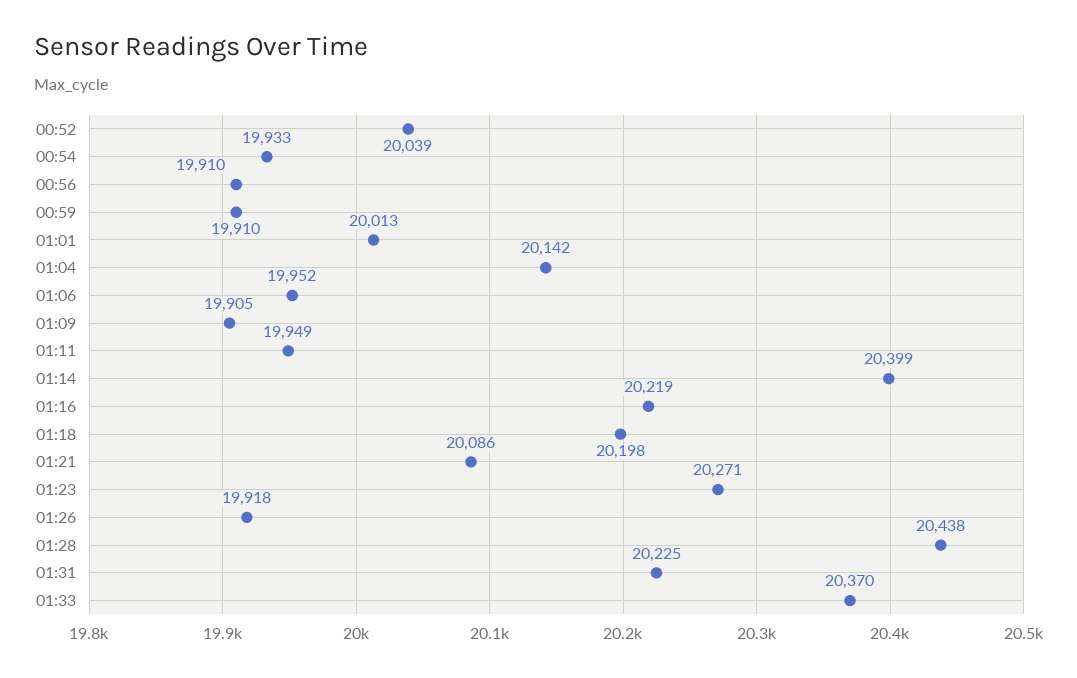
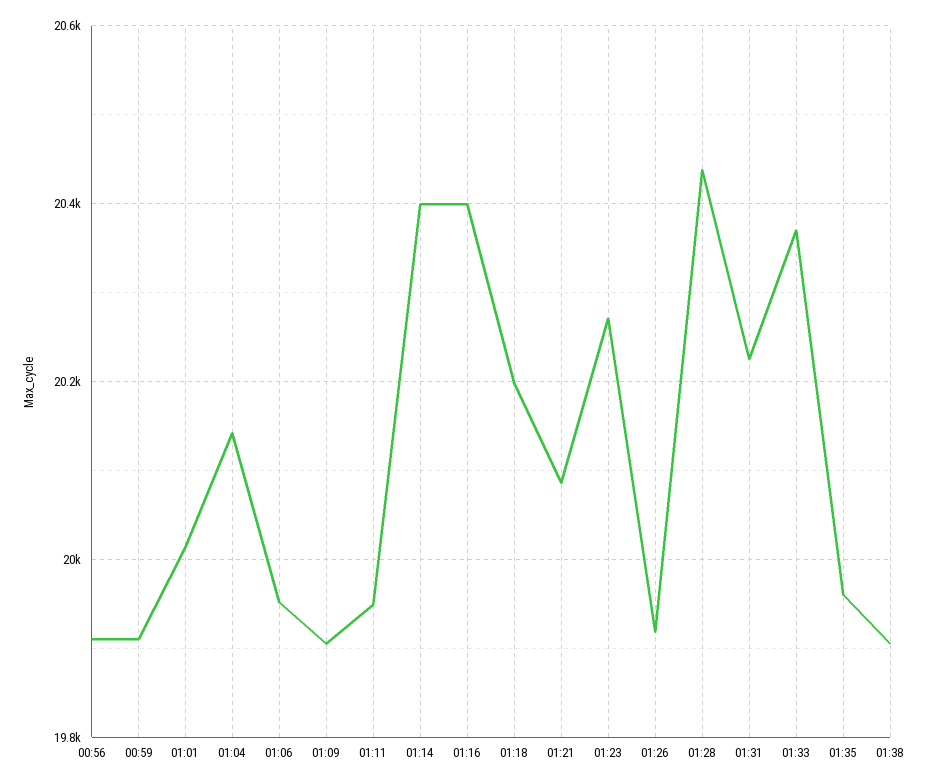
00:52: 20039 -> none
00:54: 19933 -> none
01:16: 20219 -> 20400
01:35: none -> 19960
01:38: none -> 19900

